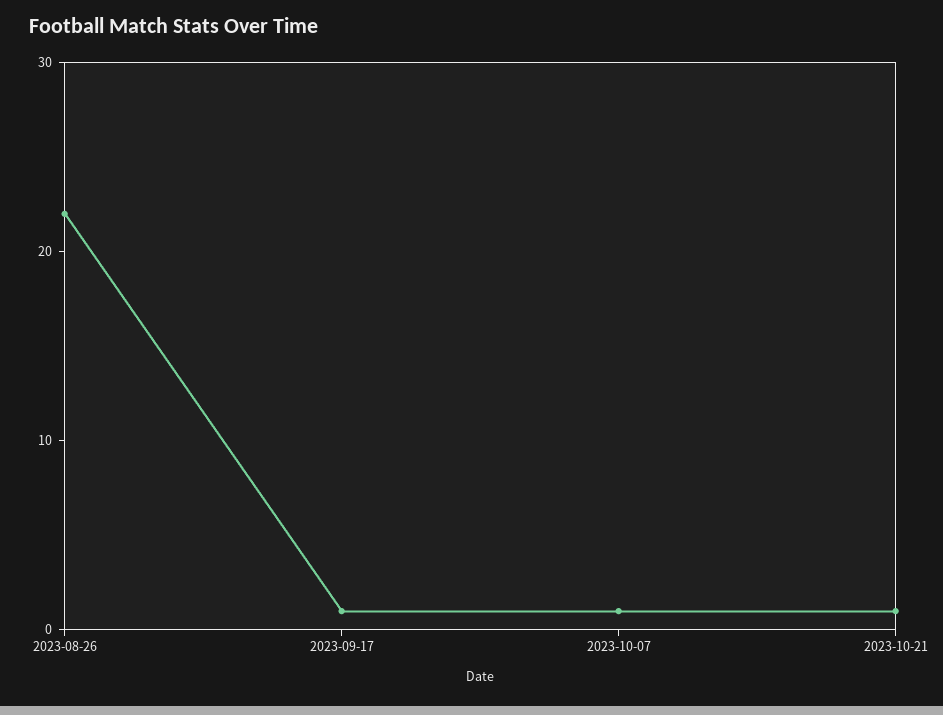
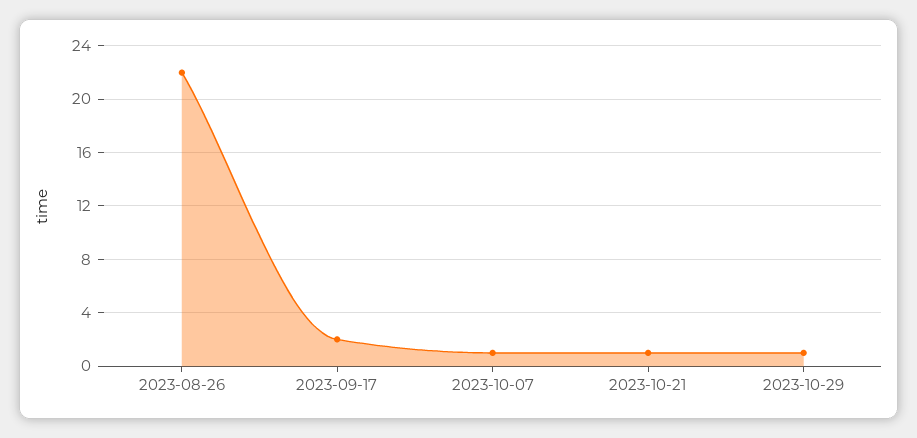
2023-09-17: 1 -> 2
2023-10-29: none -> 1

